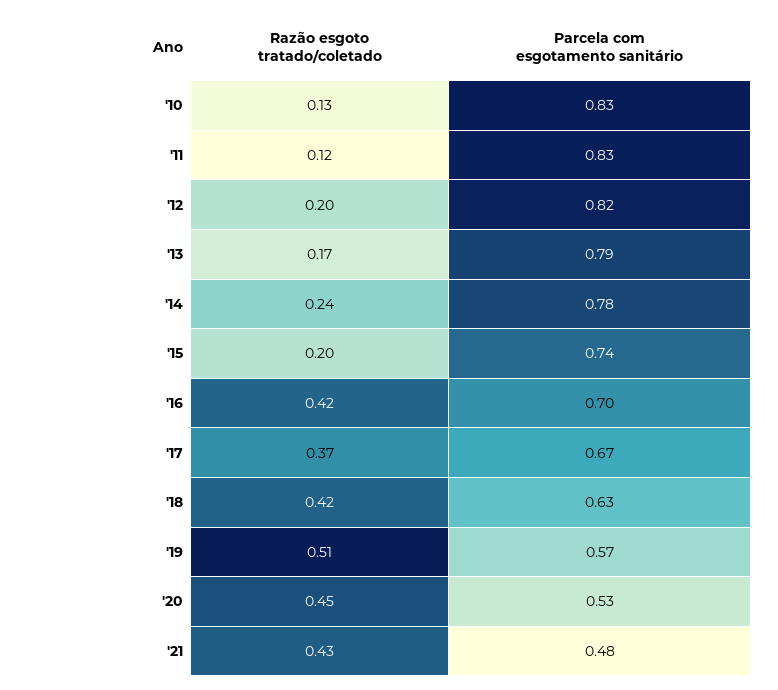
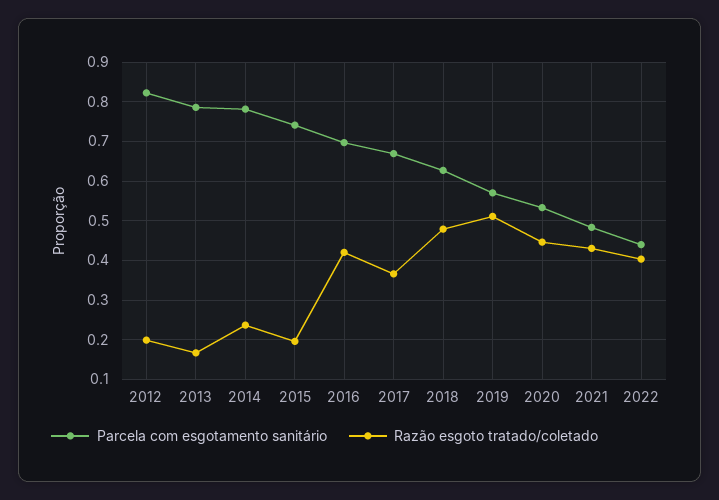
Razão esgoto tratado/coletado, '10: 0.13 -> none
Parcela com esgotamento sanitário, '10: 0.83 -> none
Razão esgoto tratado/coletado, '11: 0.12 -> none
Parcela com esgotamento sanitário, '11: 0.83 -> none
Razão esgoto tratado/coletado, '18: 0.42 -> 0.48
Parcela com esgotamento sanitário, 2022: none -> 0.44
Razão esgoto tratado/coletado, 2022: none -> 0.4

